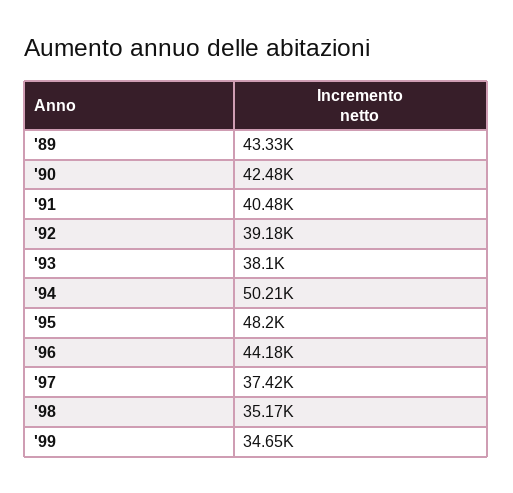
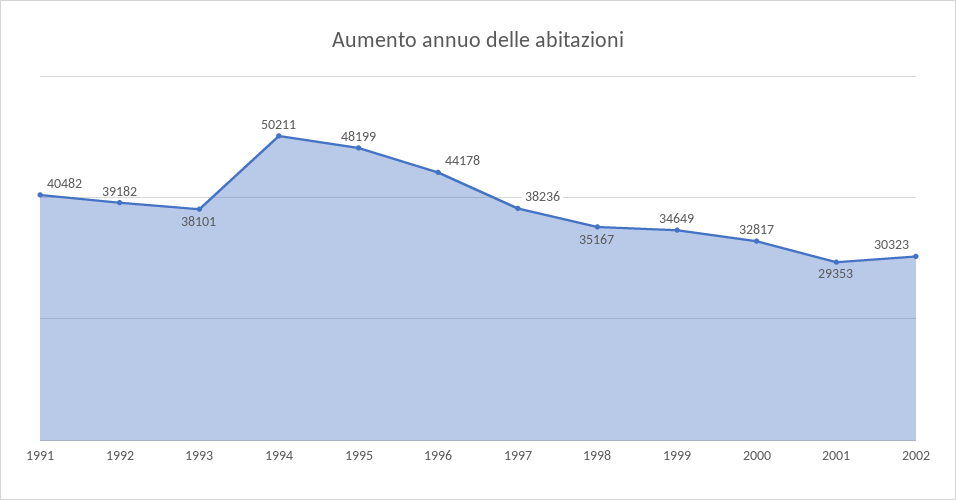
'89: 43330 -> none
'90: 42480 -> none
'97: 37420 -> 38236
2000: none -> 32817
2001: none -> 29353
2002: none -> 30323

